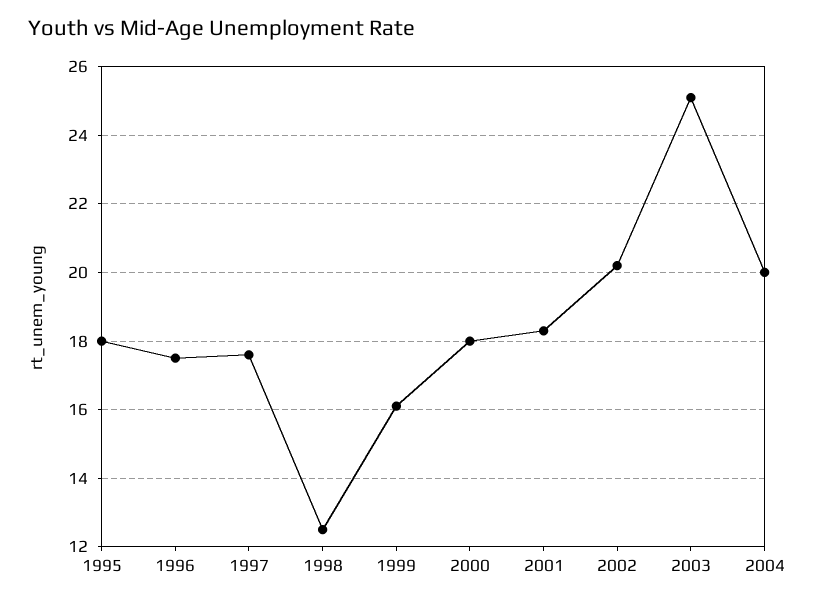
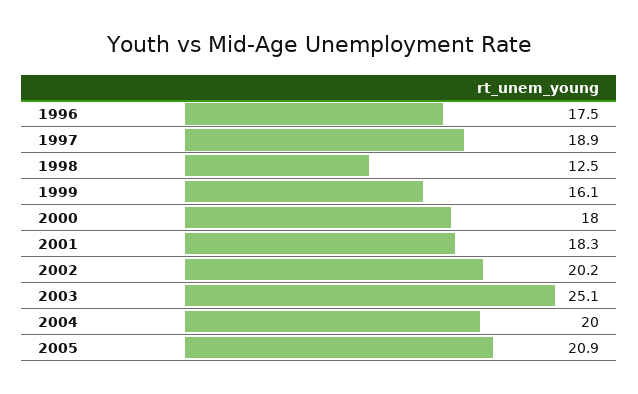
1995: 18 -> none
1997: 17.5 -> 18.9
2005: none -> 20.9

